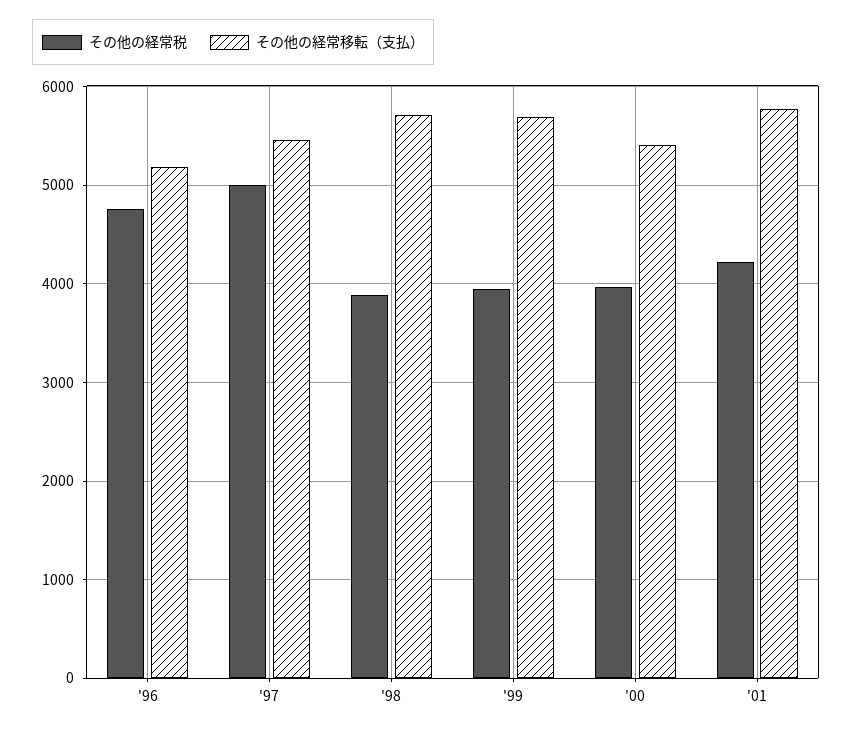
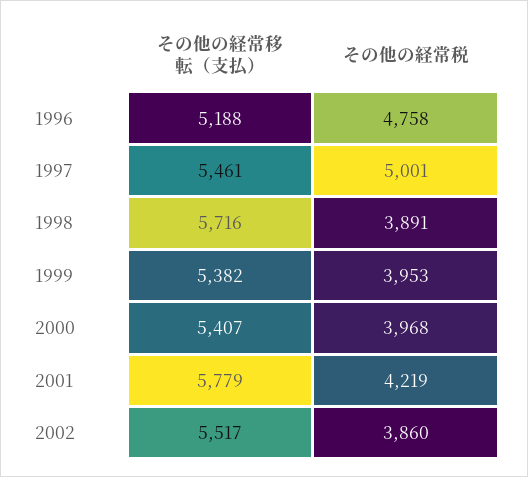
その他の経常移転（支払）, '99: 5700 -> 5382
その他の経常移転（支払）, 2002: none -> 5517
その他の経常税, 2002: none -> 3860

